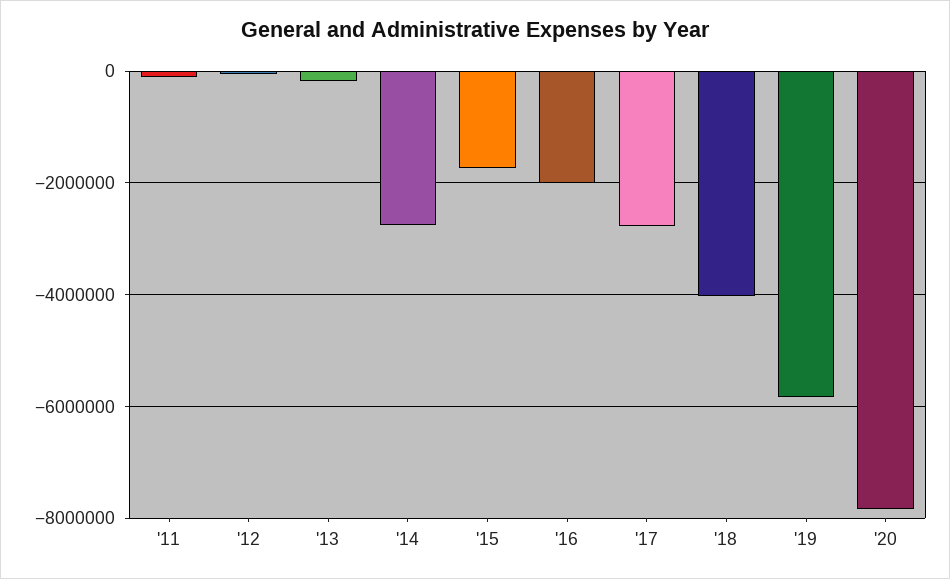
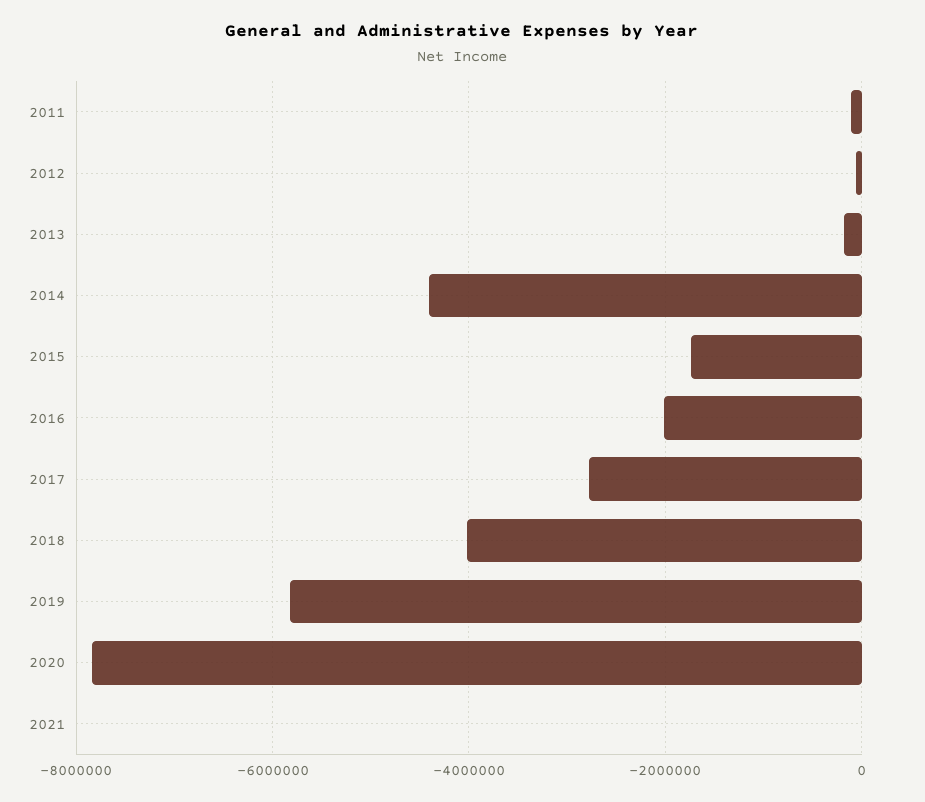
'14: -2800000 -> -4400000
2021: none -> 0

